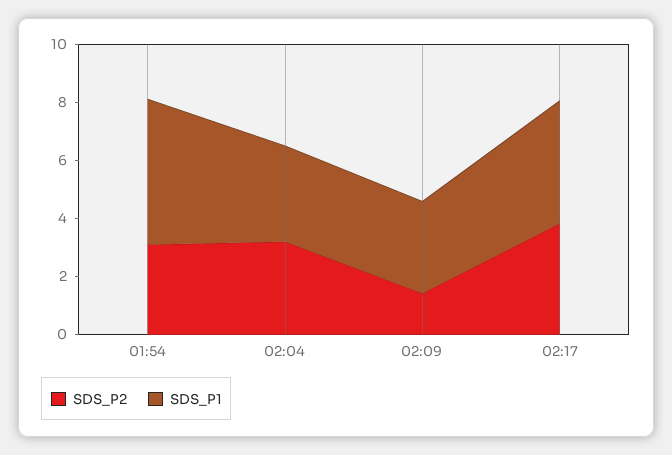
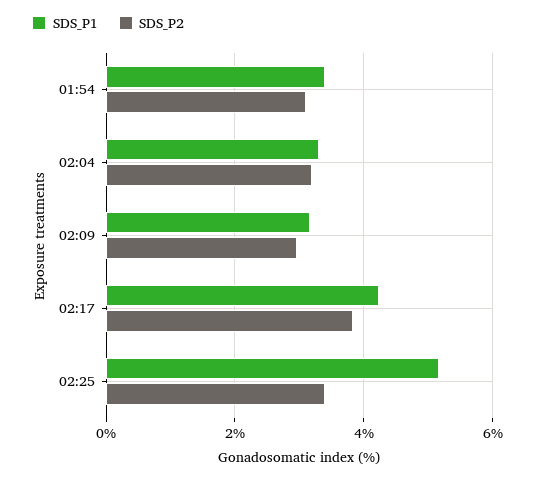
SDS_P1, 01:54: 5 -> 3.4
SDS_P2, 02:09: 1.5 -> 3
SDS_P1, 02:25: none -> 5.2
SDS_P2, 02:25: none -> 3.4

